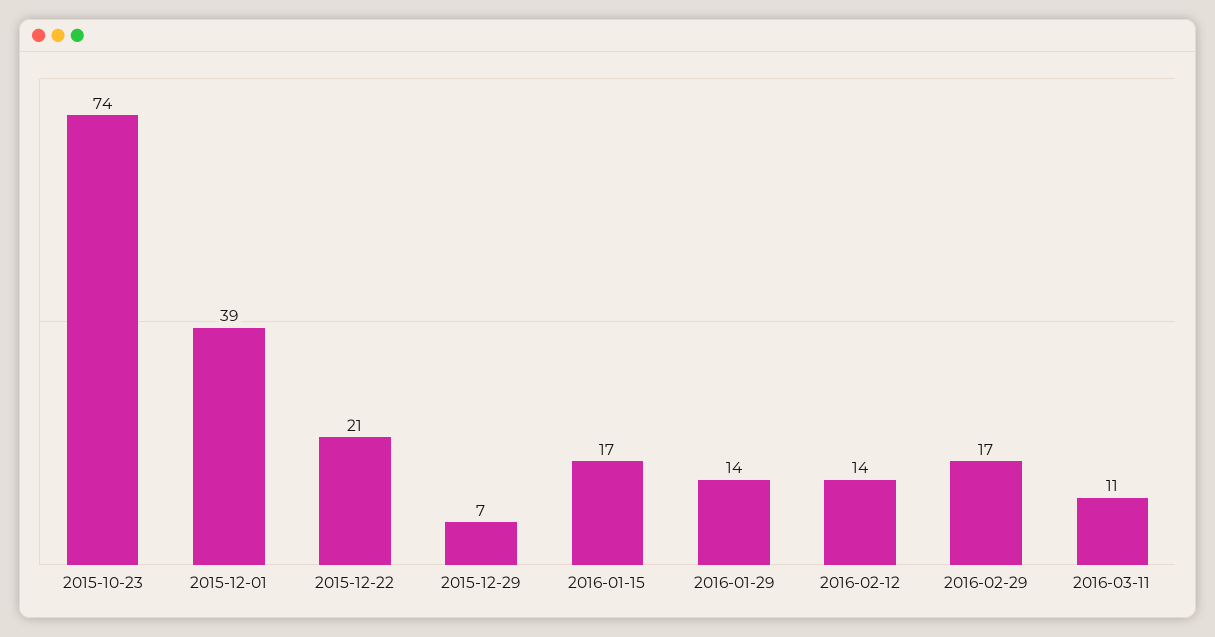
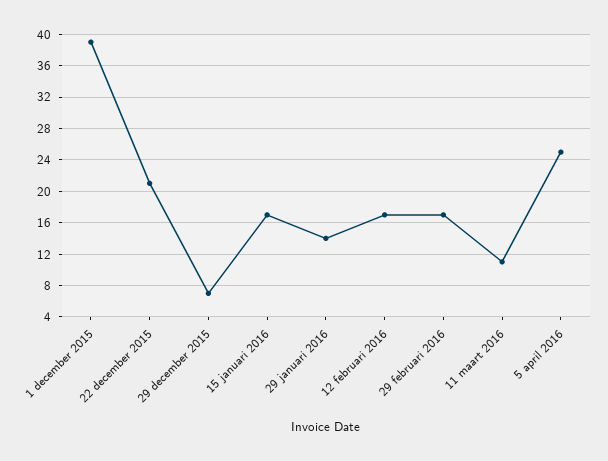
2015-10-23: 74 -> none
2016-02-12: 14 -> 17
5 april 2016: none -> 25

